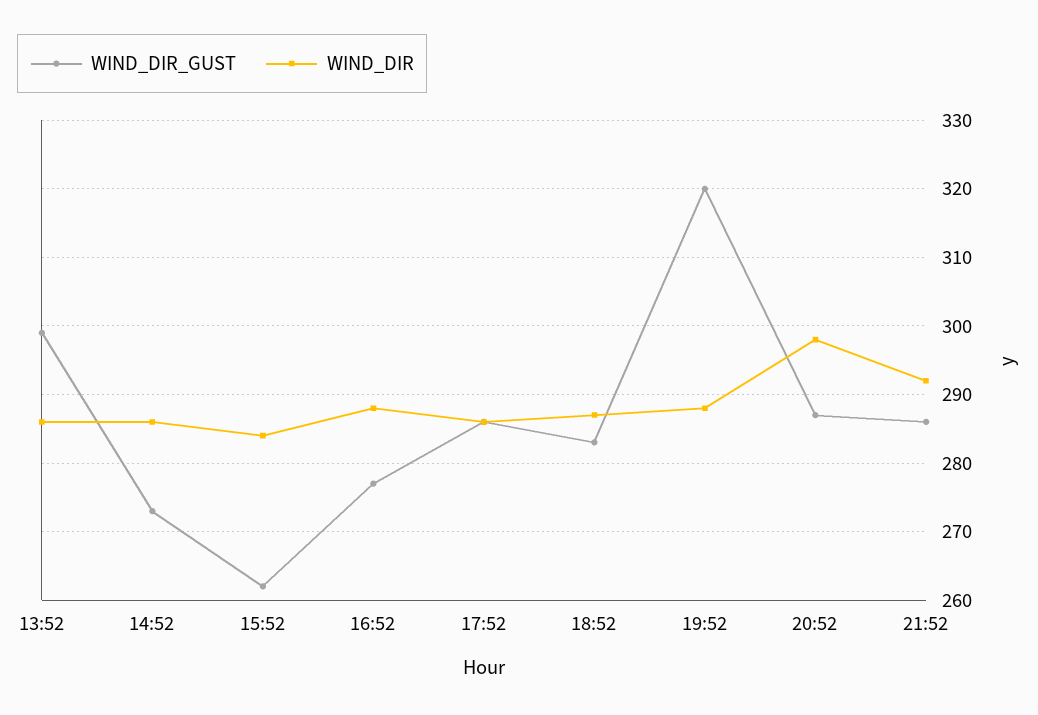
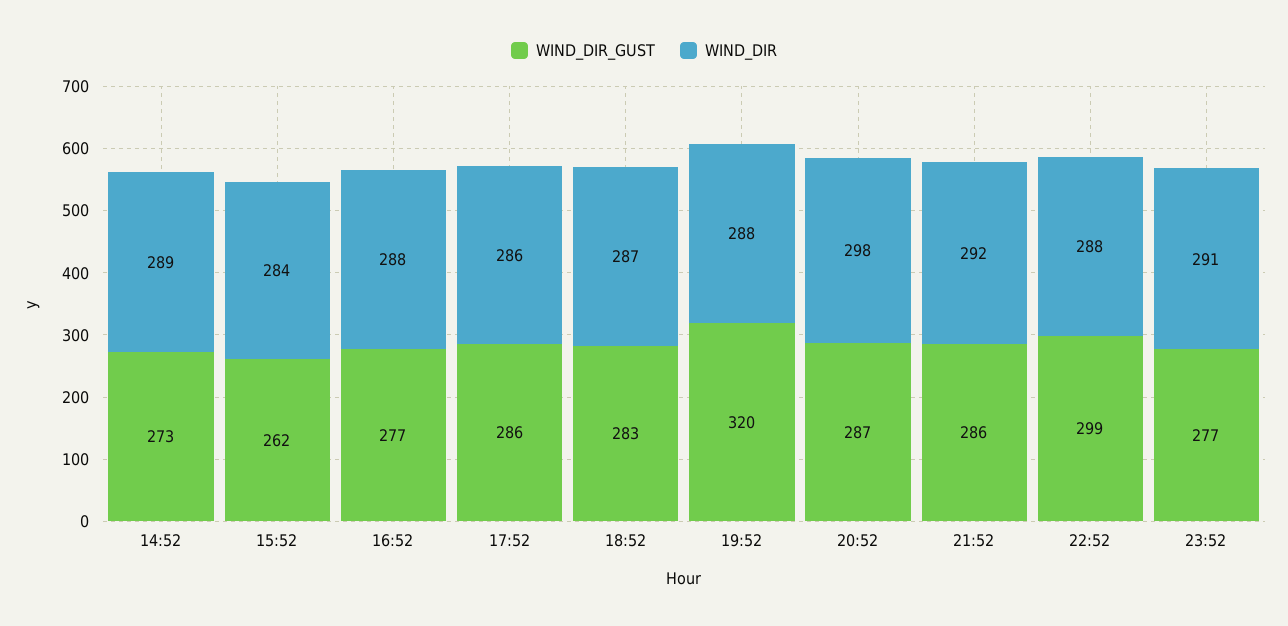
WIND_DIR_GUST, 13:52: 299 -> none
WIND_DIR, 13:52: 286 -> none
WIND_DIR, 14:52: 286 -> 289
WIND_DIR_GUST, 22:52: none -> 299
WIND_DIR, 22:52: none -> 288
WIND_DIR_GUST, 23:52: none -> 277
WIND_DIR, 23:52: none -> 291

